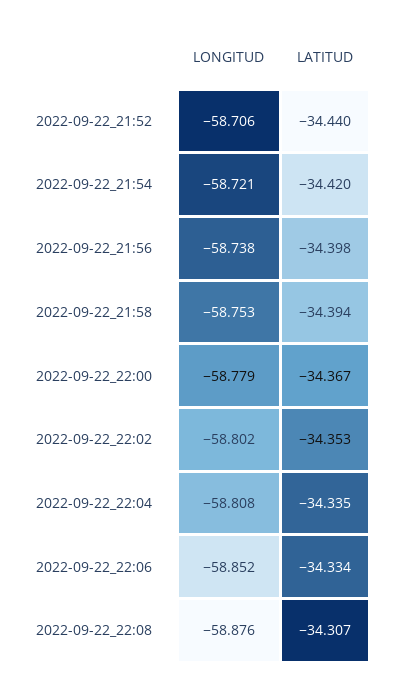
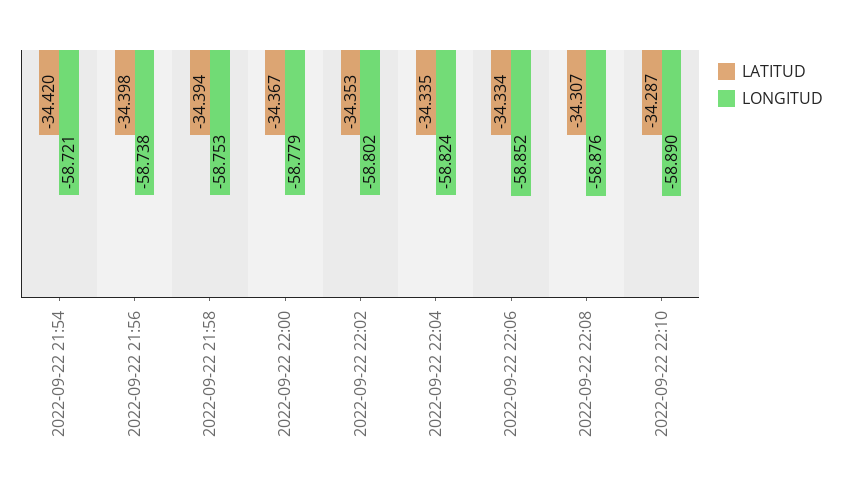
LONGITUD, 2022-09-22_21:52: -58.706 -> none
LATITUD, 2022-09-22_21:52: -34.44 -> none
LONGITUD, 2022-09-22_22:04: -58.808 -> -58.824
LATITUD, 2022-09-22 22:10: none -> -34.287
LONGITUD, 2022-09-22 22:10: none -> -58.89

